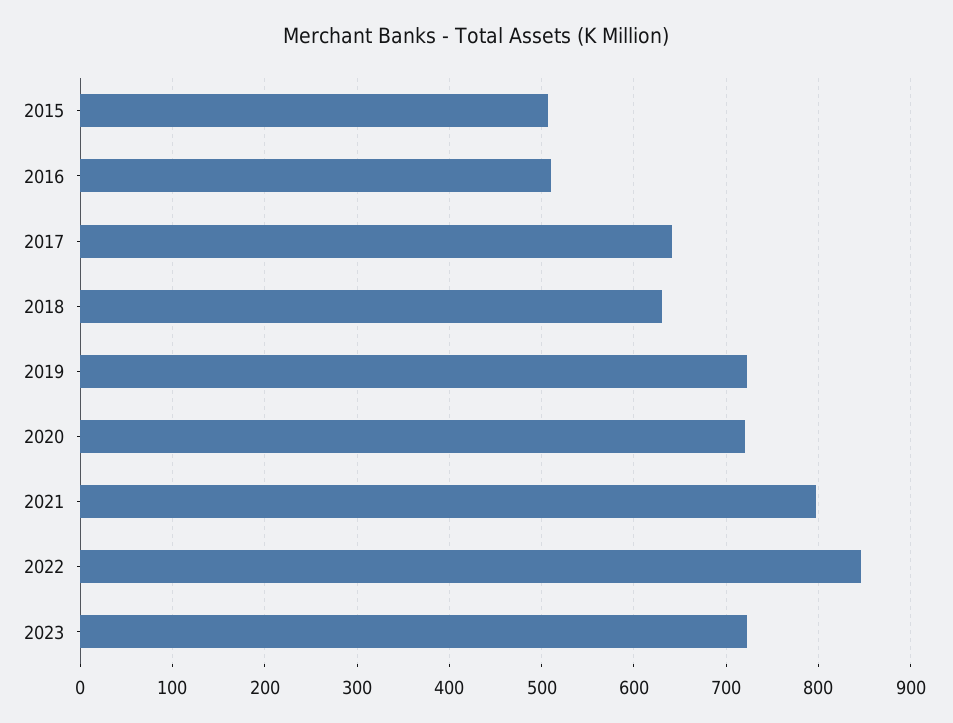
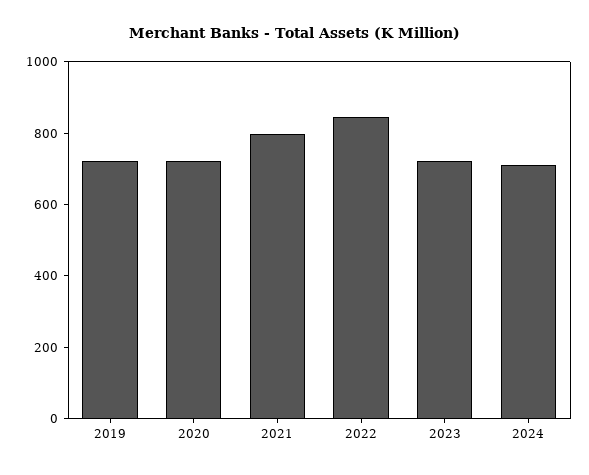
2015: 510 -> none
2016: 510 -> none
2017: 640 -> none
2018: 630 -> none
2024: none -> 700

